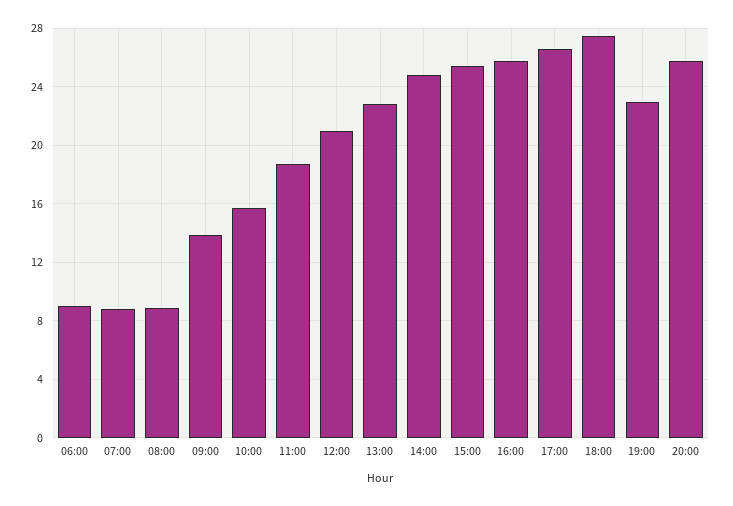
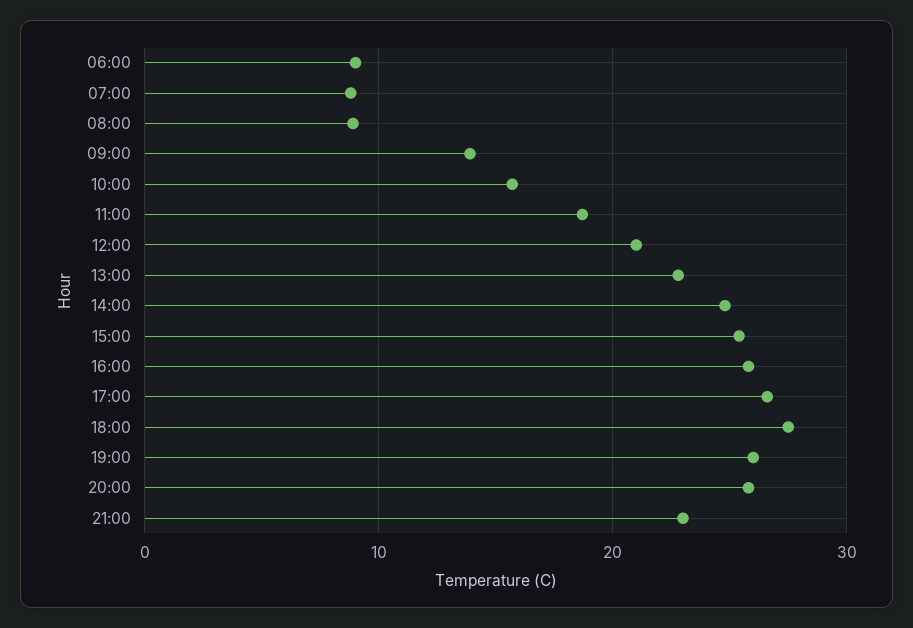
19:00: 23 -> 26
21:00: none -> 23

